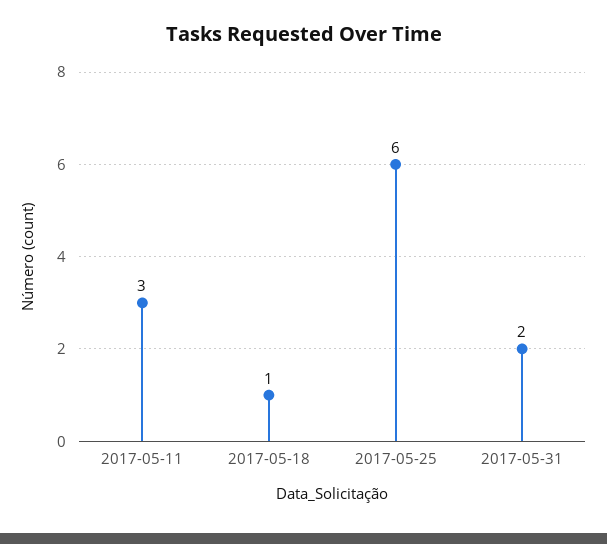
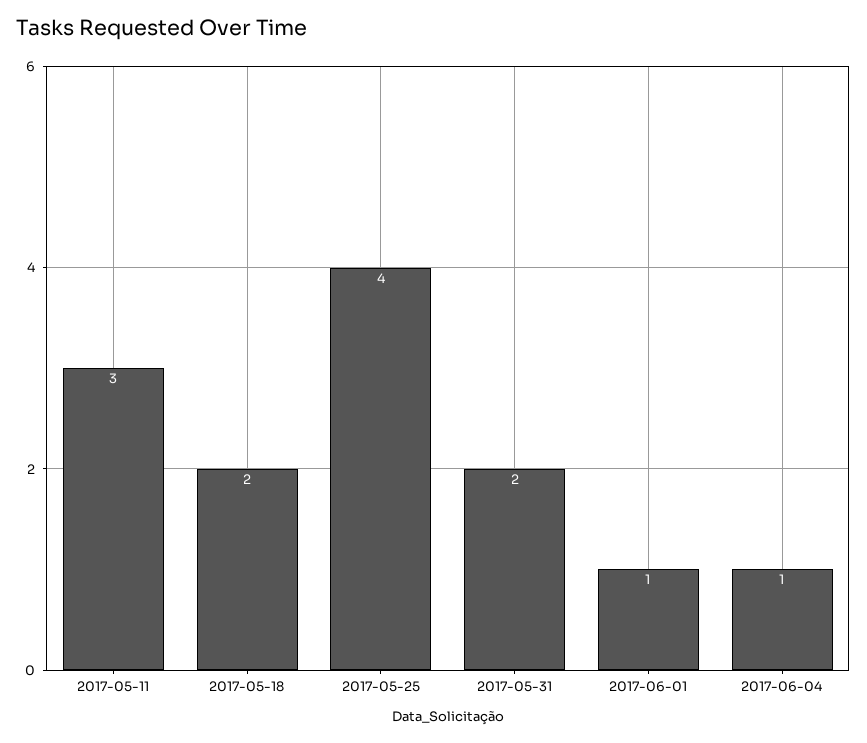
2017-05-18: 1 -> 2
2017-05-25: 6 -> 4
2017-06-01: none -> 1
2017-06-04: none -> 1

